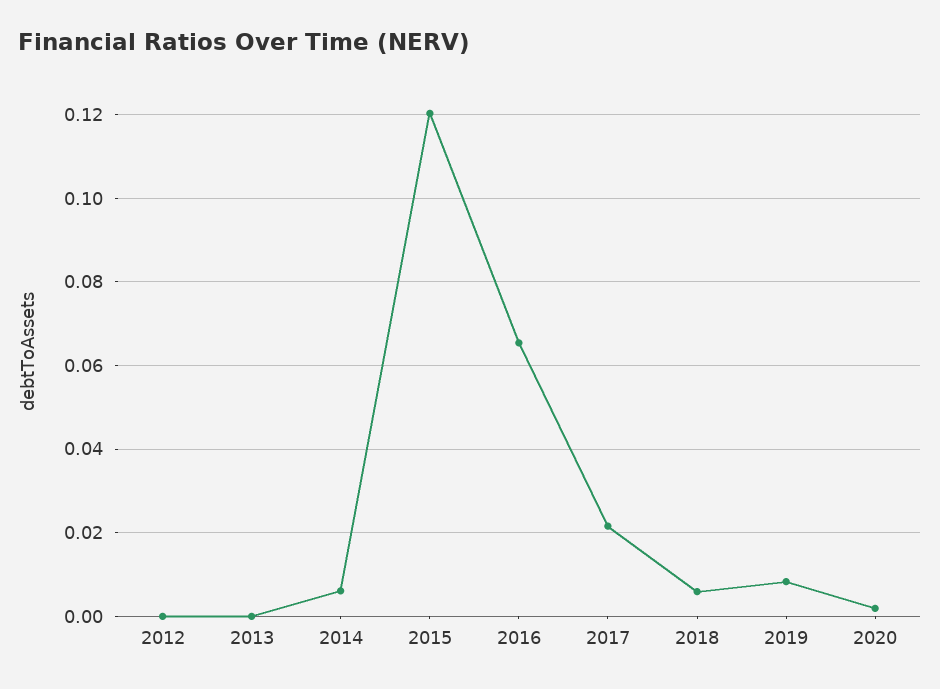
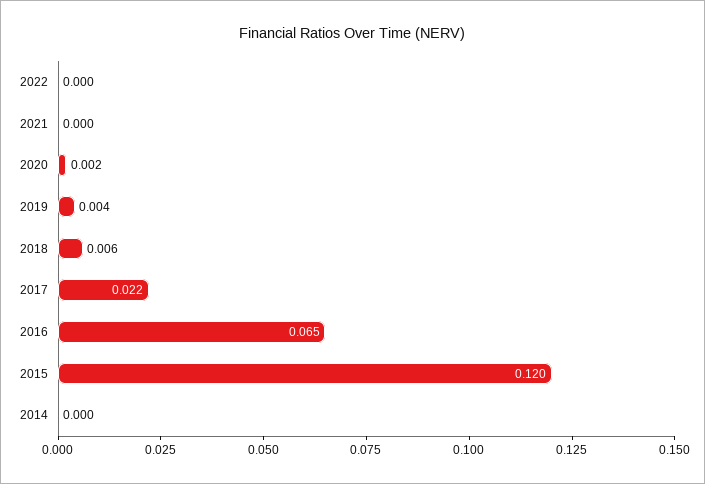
2012: 0 -> none
2013: 0 -> none
2014: 0.006 -> 0
2019: 0.008 -> 0.004
2022: none -> 0
2021: none -> 0

